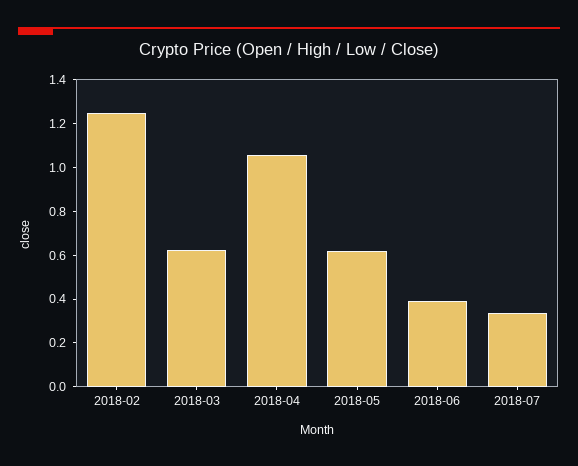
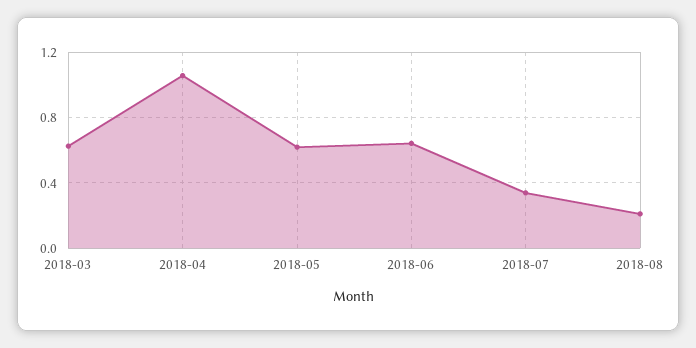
2018-02: 1.25 -> none
2018-06: 0.4 -> 0.65
2018-08: none -> 0.2

